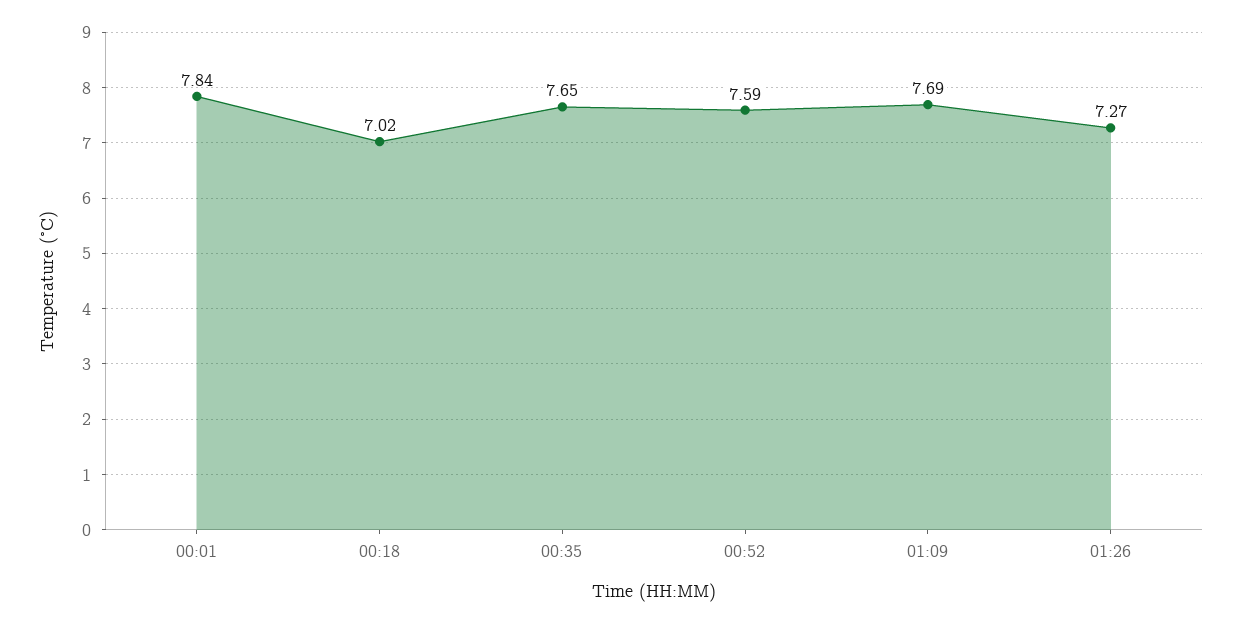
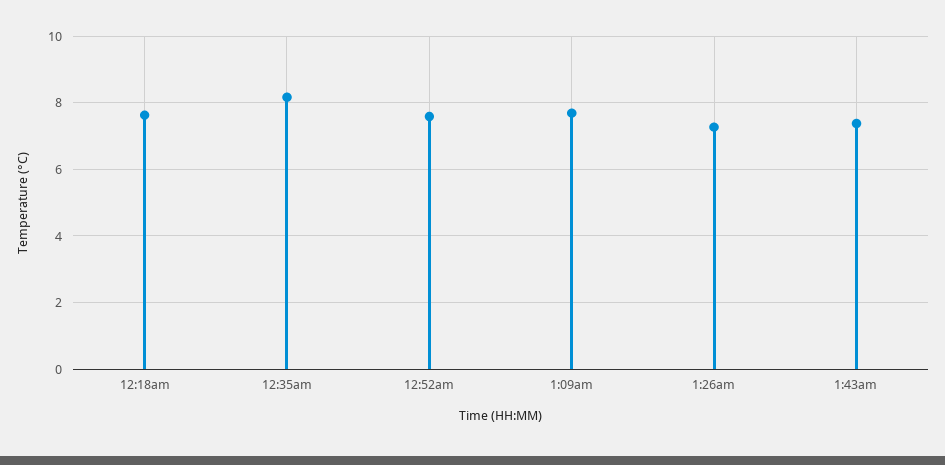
00:01: 7.84 -> none
00:18: 7.02 -> 7.6
00:35: 7.65 -> 8.2
1:43am: none -> 7.4

